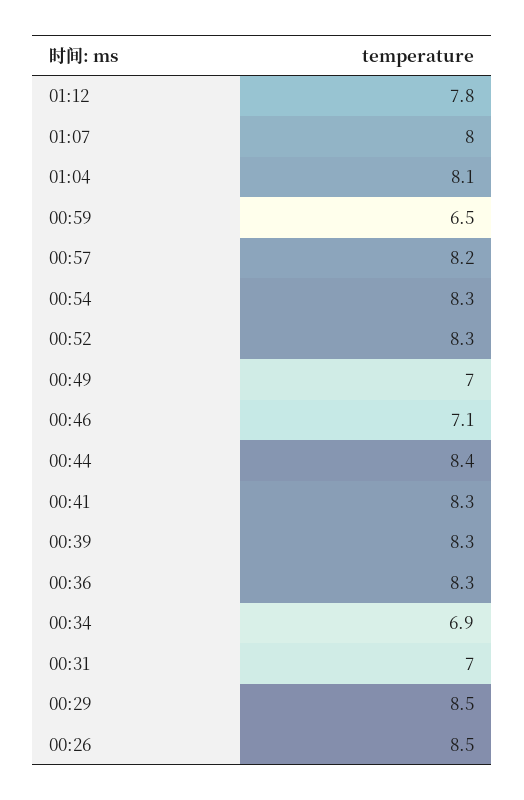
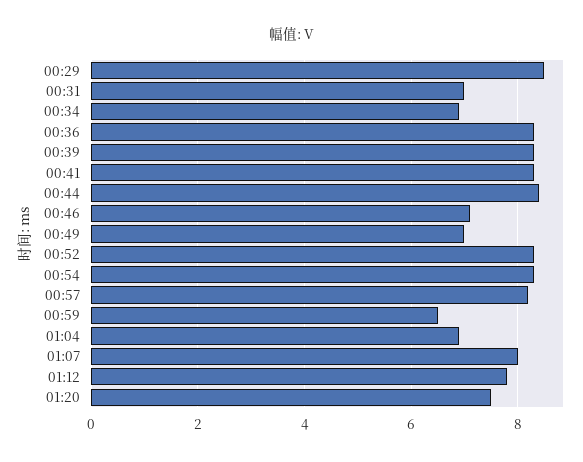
01:04: 8.1 -> 7
00:26: 8.5 -> none
01:20: none -> 7.5

